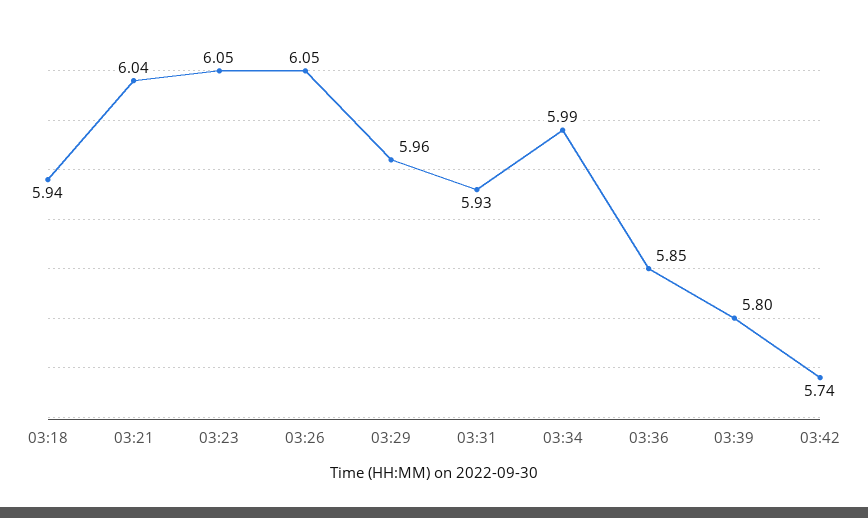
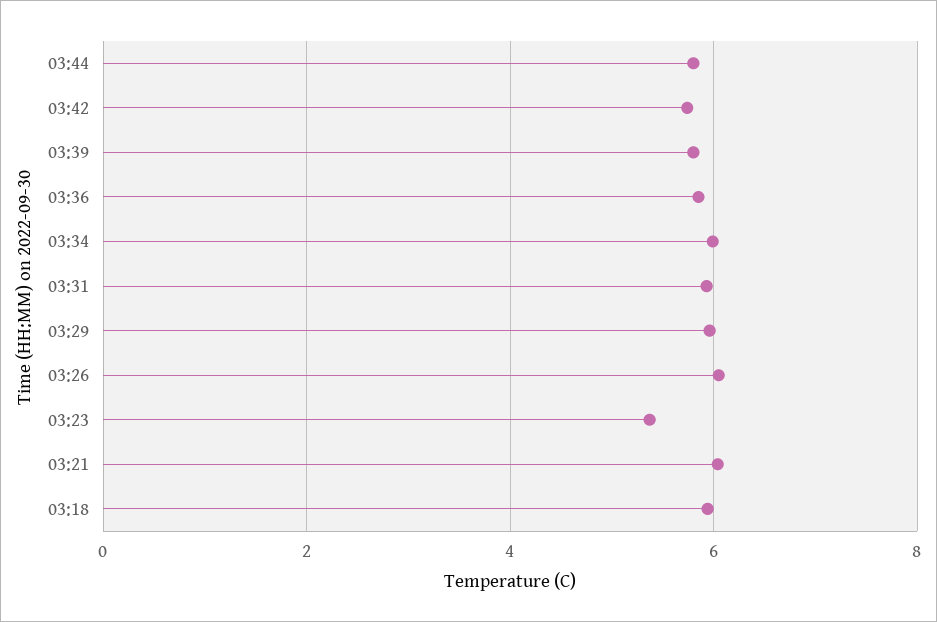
03:23: 6.05 -> 5.4
03:44: none -> 5.8

